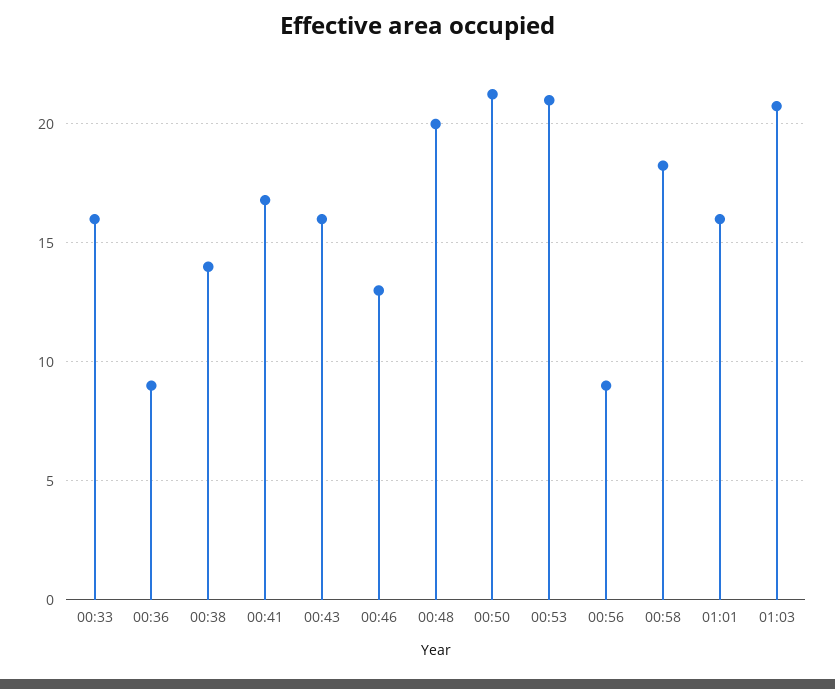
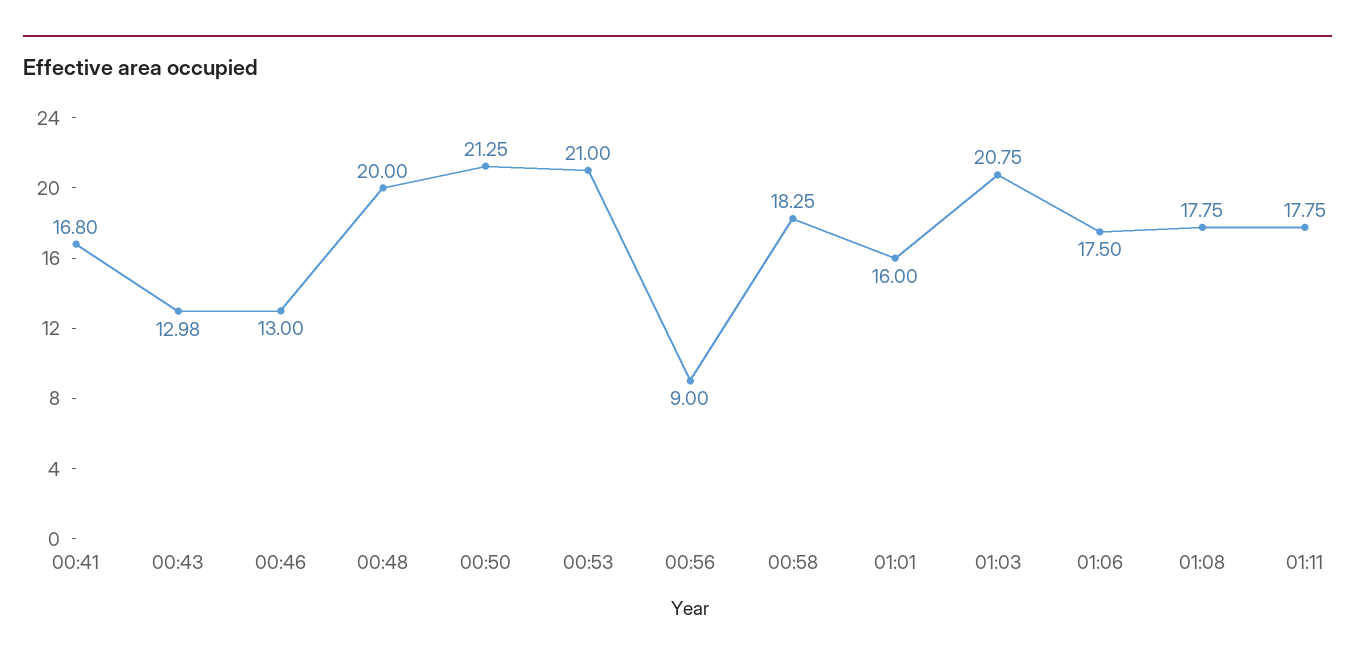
00:33: 16 -> none
00:36: 9 -> none
00:38: 14 -> none
00:43: 16 -> 12.98
01:06: none -> 17.5
01:08: none -> 17.75
01:11: none -> 17.75

